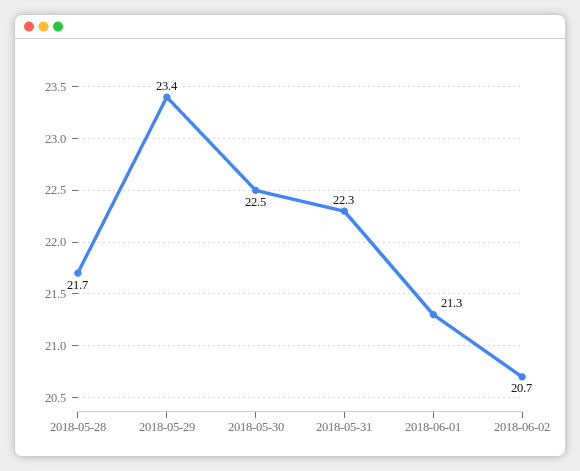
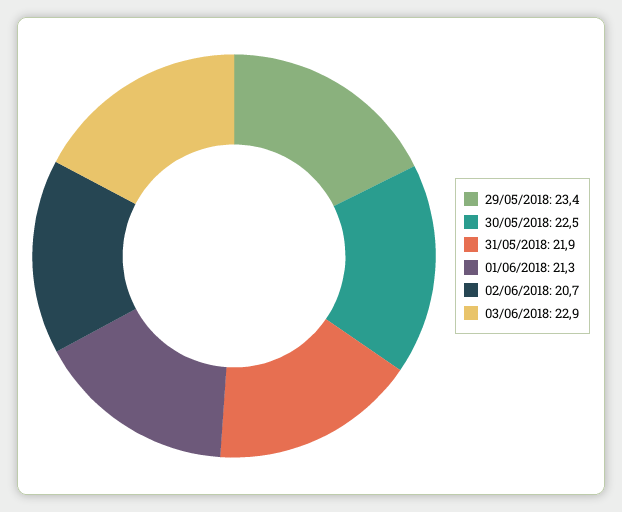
2018-05-28: 21.7 -> none
2018-05-31: 22.3 -> 21.9
03/06/2018: none -> 22.9

